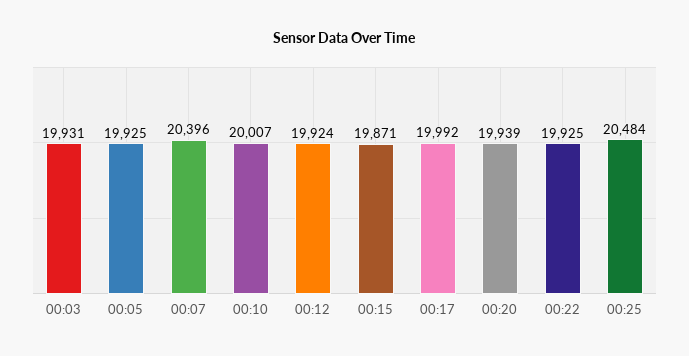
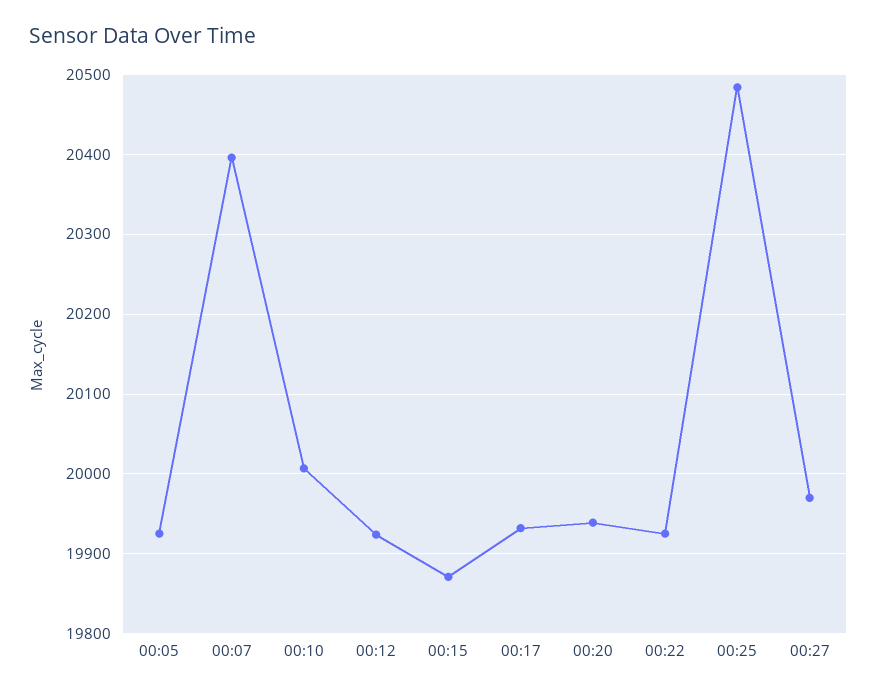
00:03: 19931 -> none
00:17: 19992 -> 19930
00:27: none -> 19970

